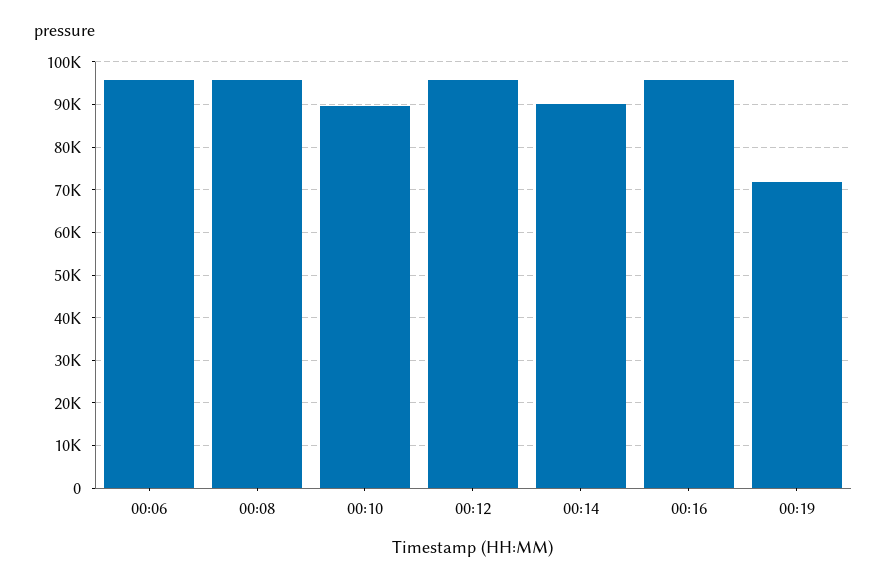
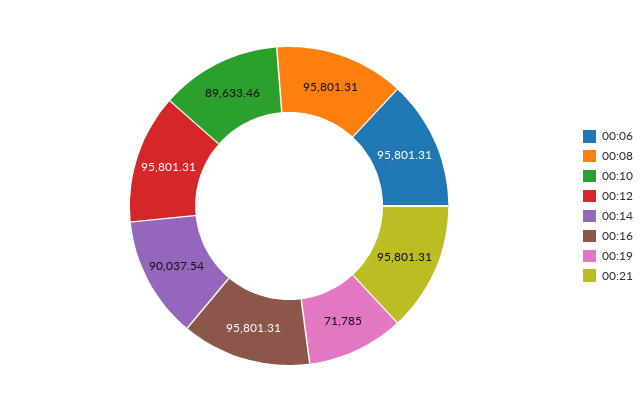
00:21: none -> 95801.31

